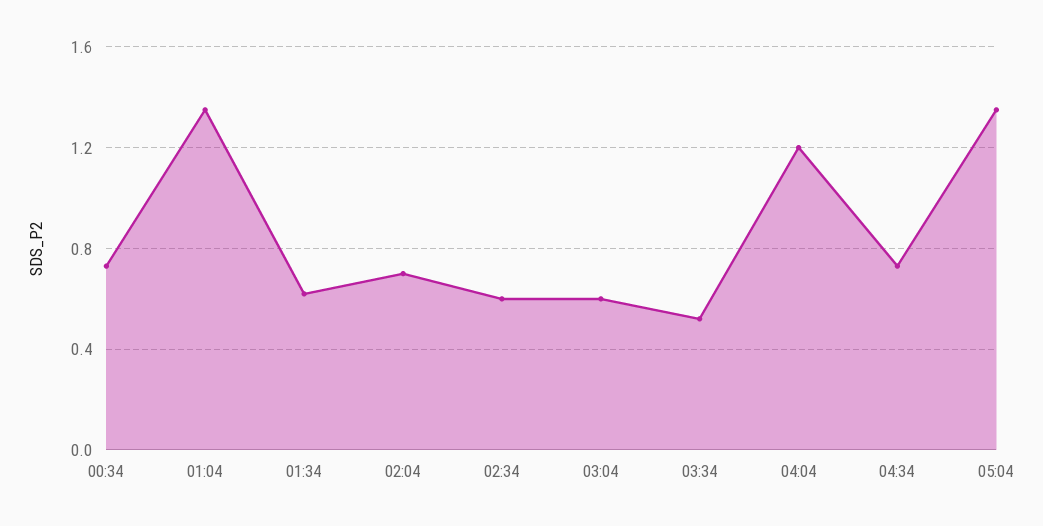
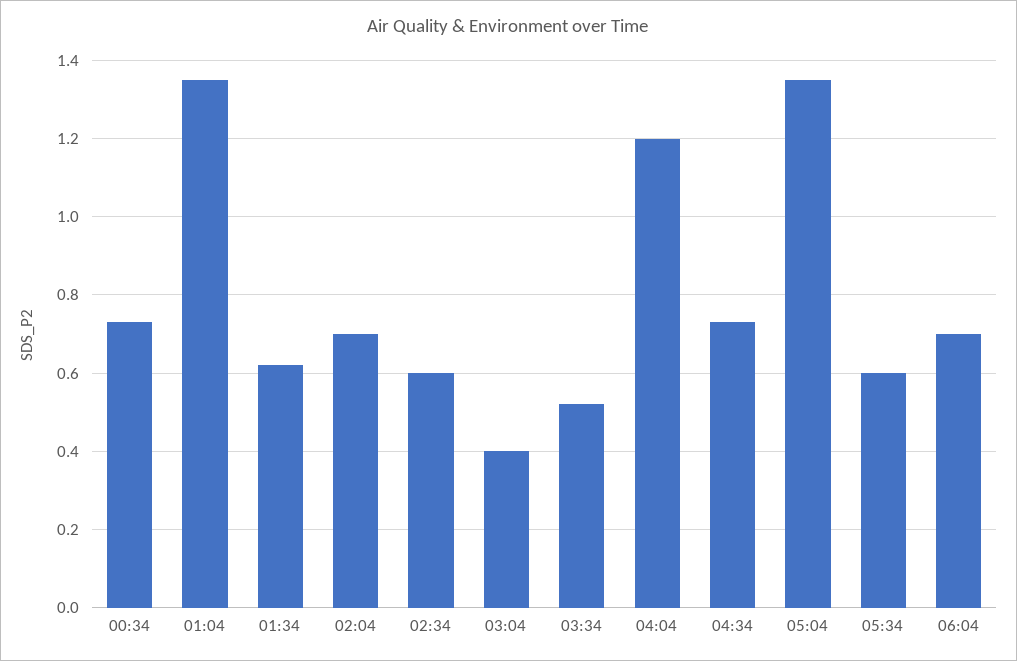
03:04: 0.6 -> 0.4
05:34: none -> 0.6
06:04: none -> 0.7

